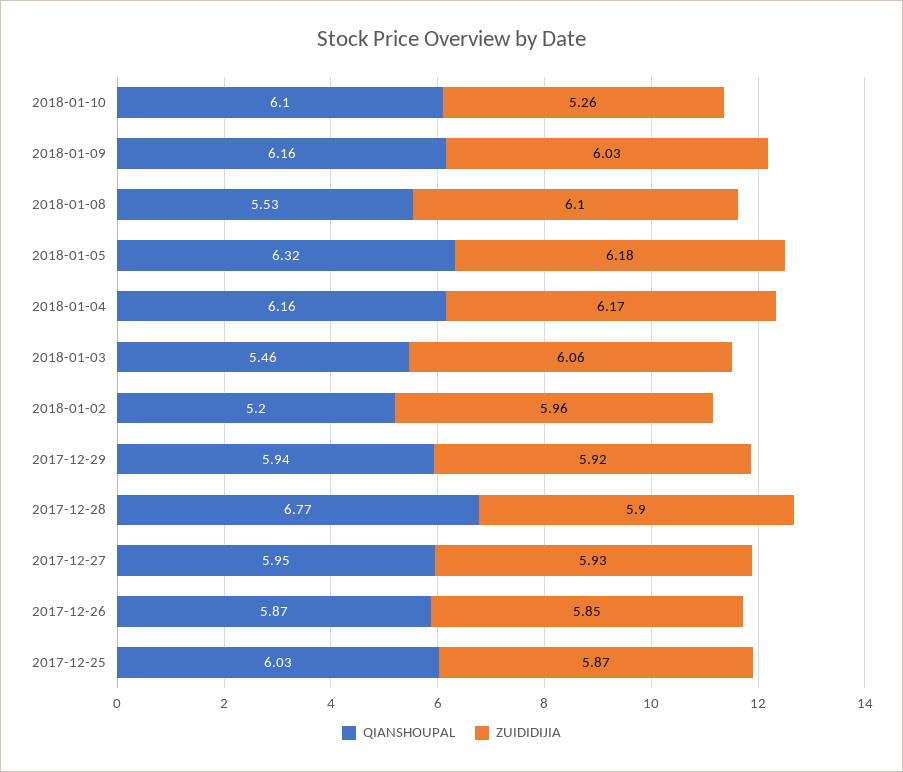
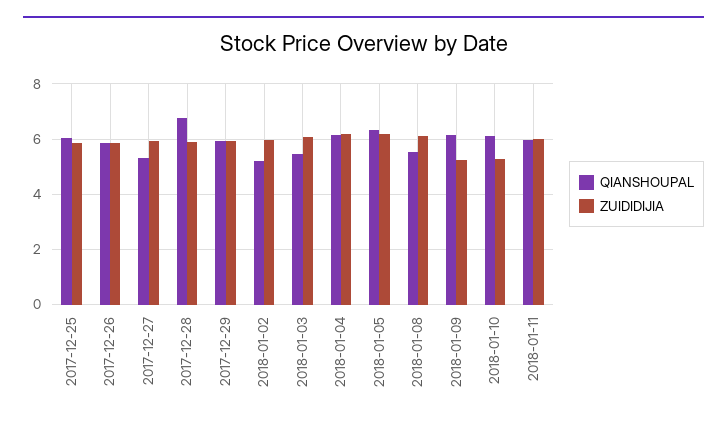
ZUIDIDIJIA, 2018-01-09: 6.03 -> 5.25
QIANSHOUPAL, 2017-12-27: 5.95 -> 5.25
QIANSHOUPAL, 2018-01-11: none -> 6
ZUIDIDIJIA, 2018-01-11: none -> 6

